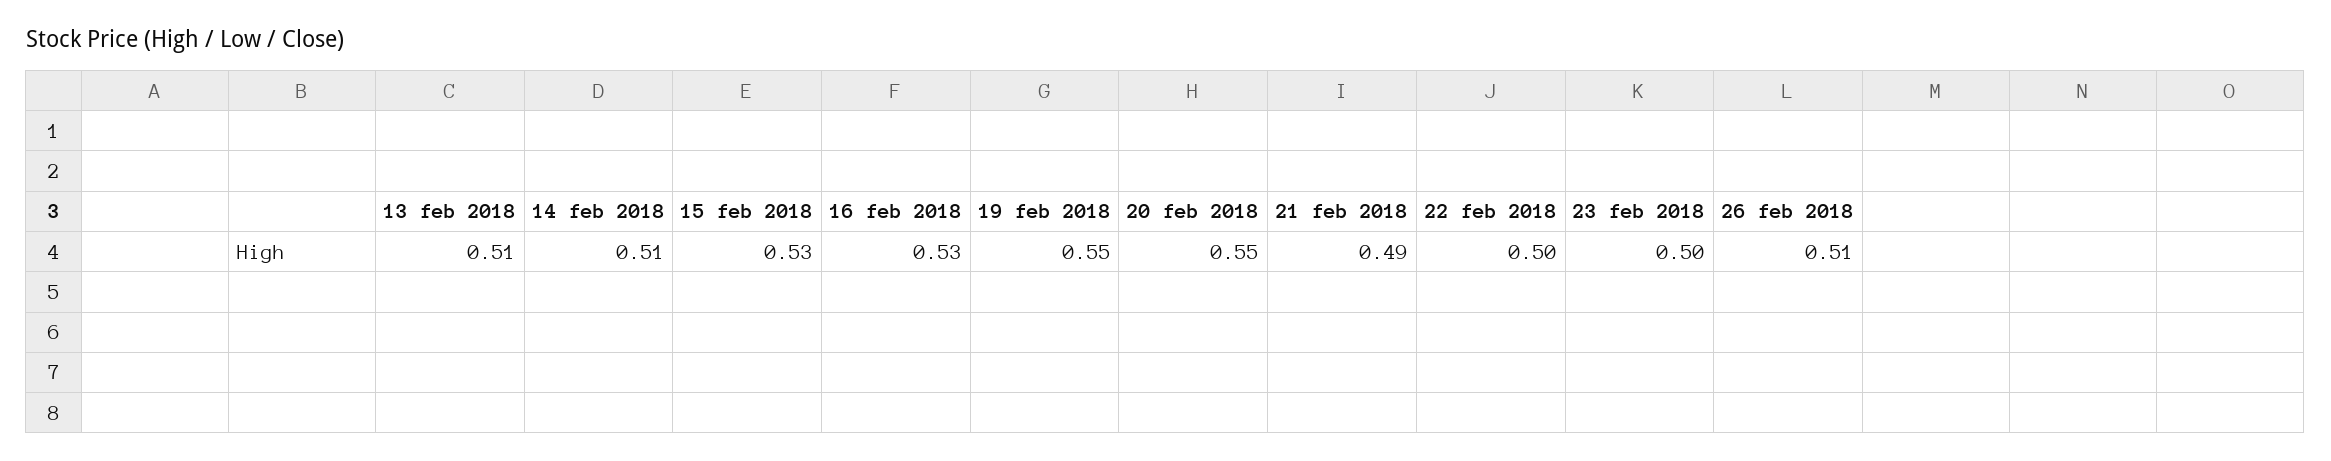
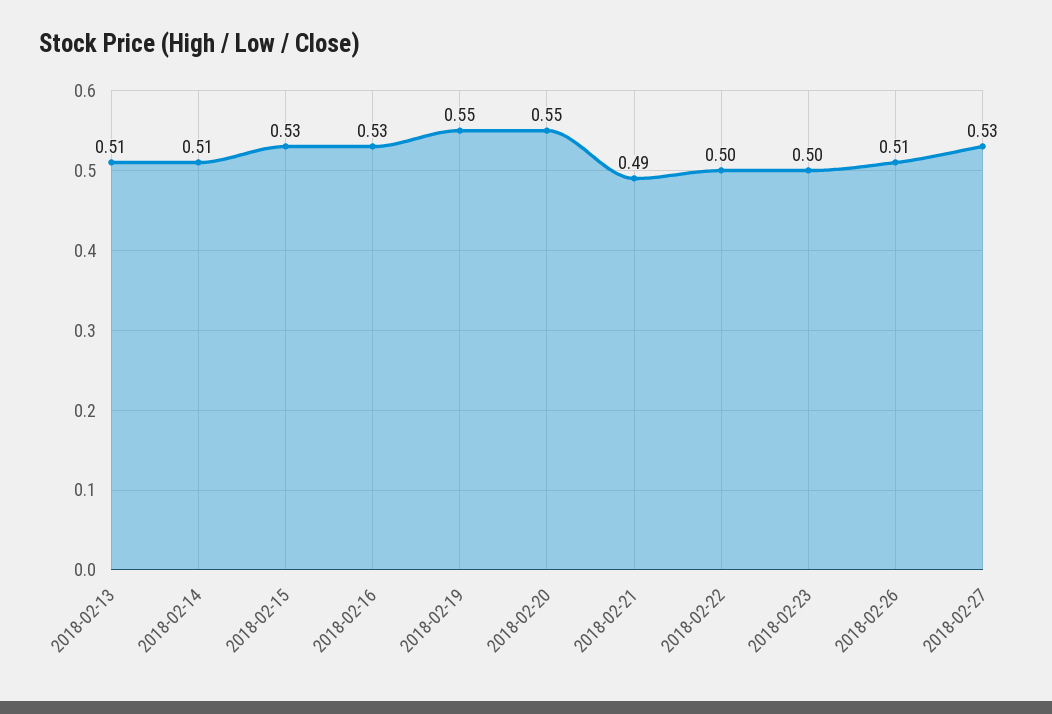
2018-02-27: none -> 0.53

